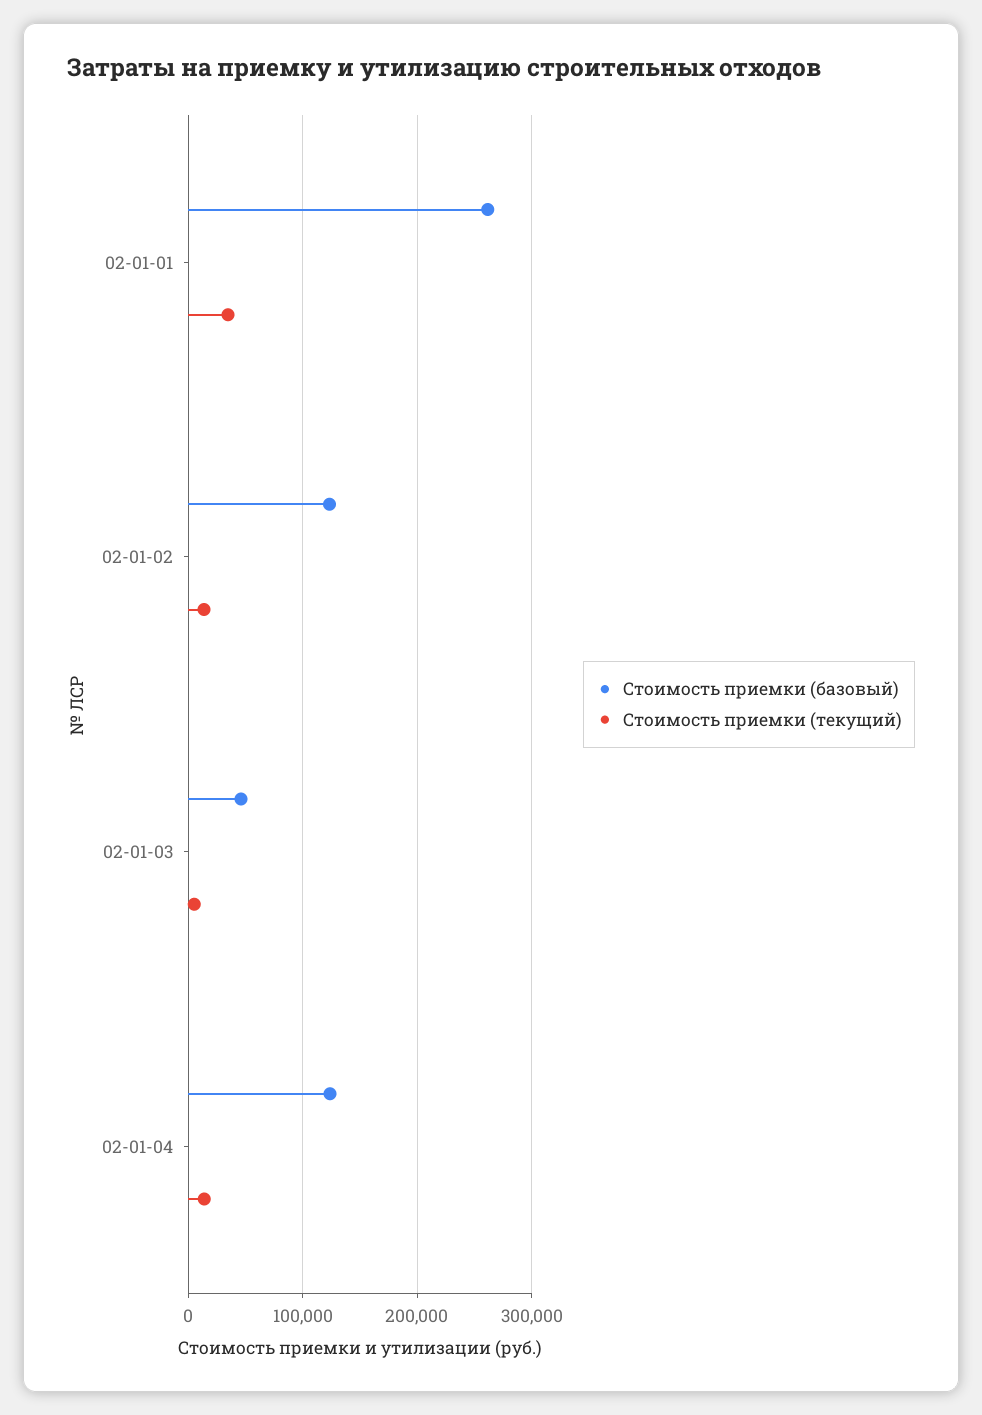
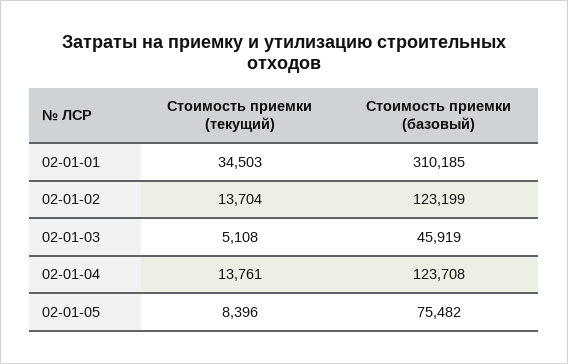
Стоимость приемки (базовый), 02-01-01: 260000 -> 310185
Стоимость приемки (текущий), 02-01-05: none -> 8396
Стоимость приемки (базовый), 02-01-05: none -> 75482

